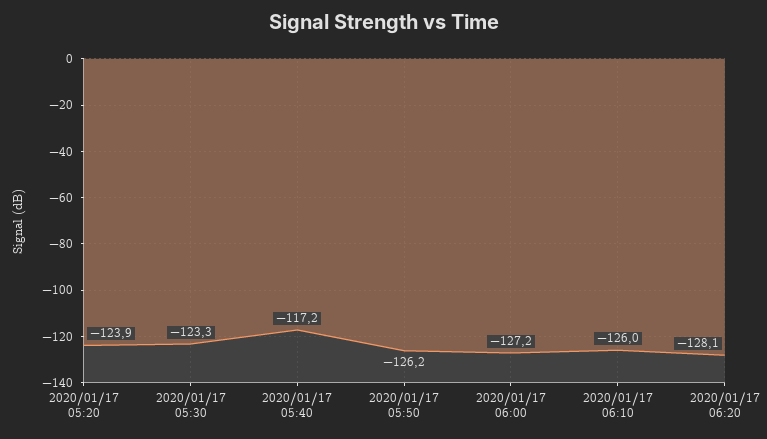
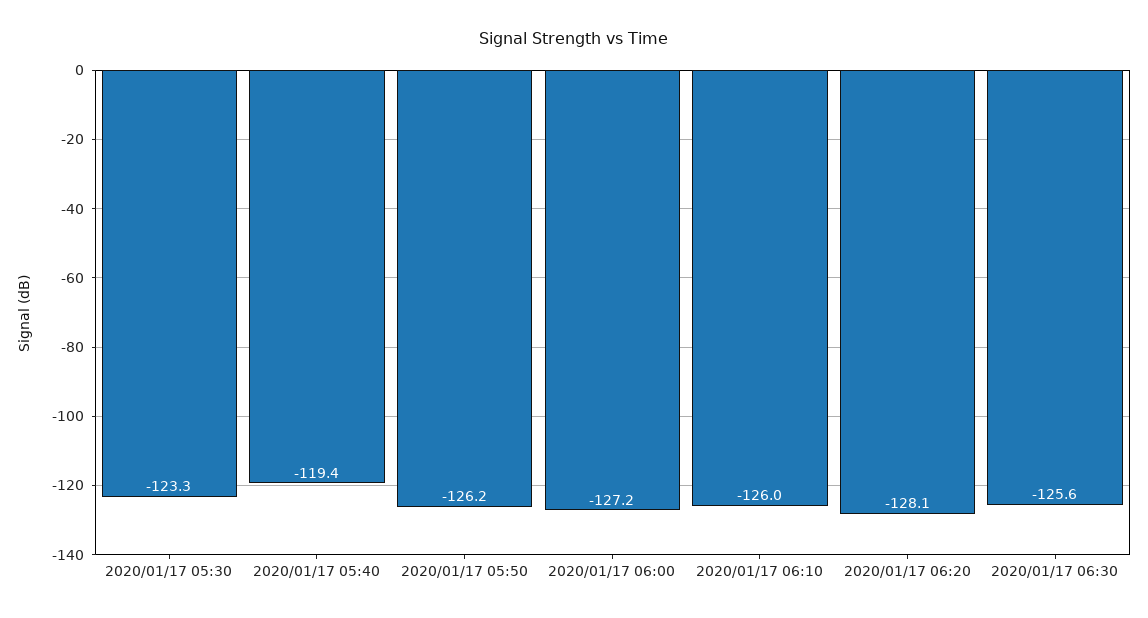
2020/01/17 05:20: -123.9 -> none
2020/01/17 05:40: -117.2 -> -119.4
2020/01/17 06:30: none -> -125.6

